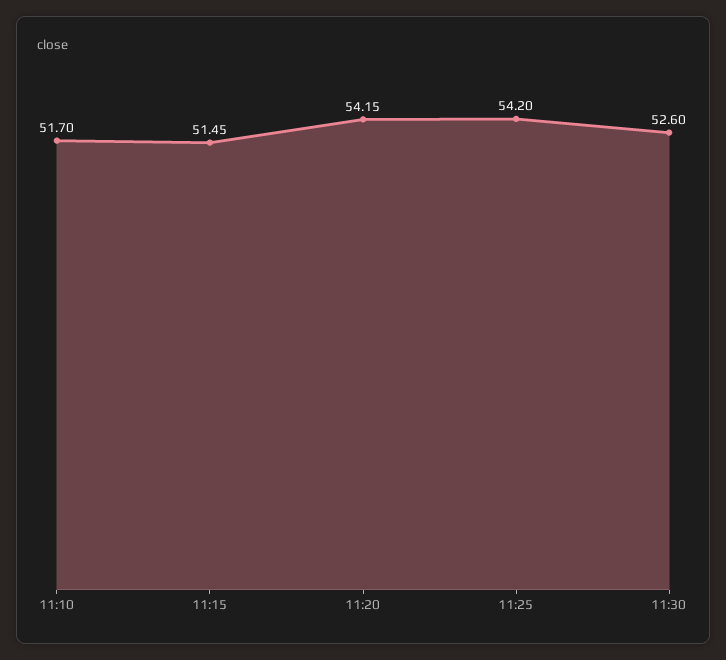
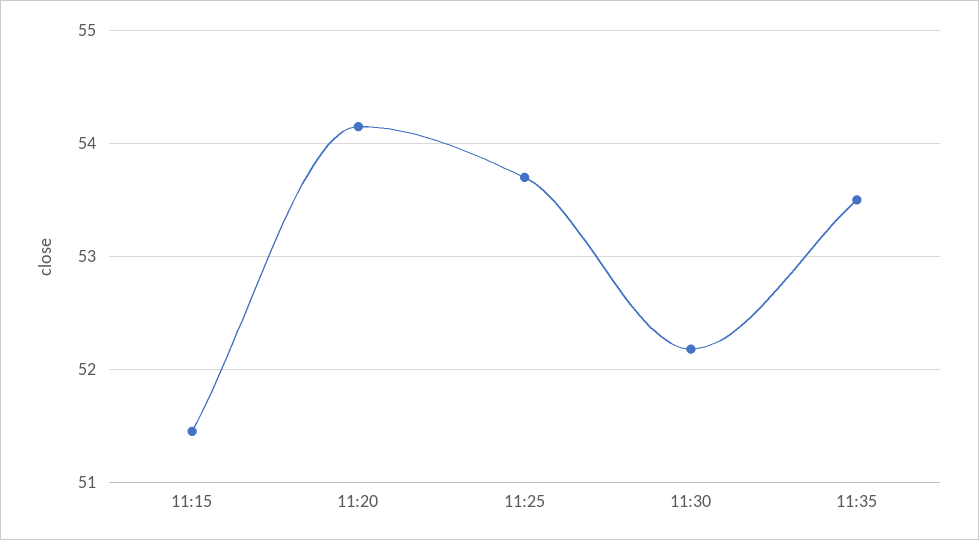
11:10: 51.7 -> none
11:25: 54.2 -> 53.7
11:30: 52.6 -> 52.2
11:35: none -> 53.5

